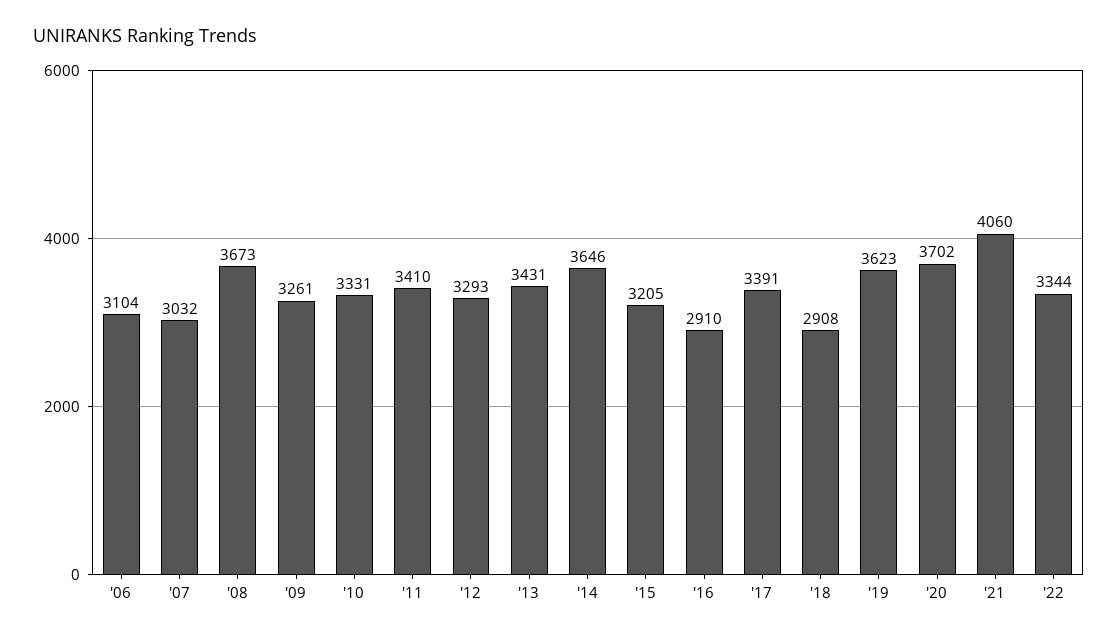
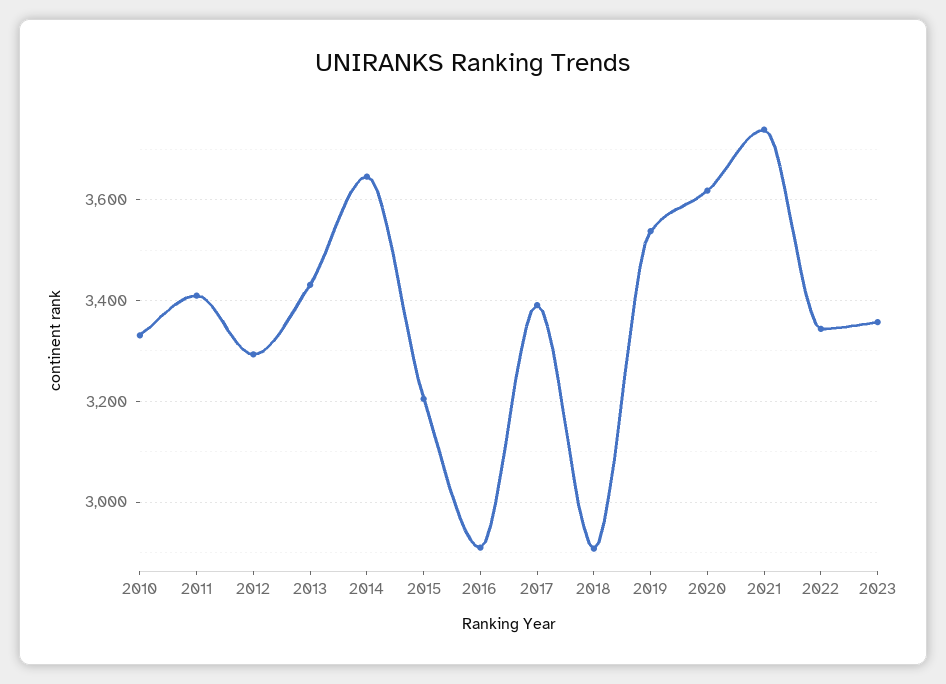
'06: 3104 -> none
'07: 3032 -> none
'08: 3673 -> none
'09: 3261 -> none
'19: 3623 -> 3540
'20: 3702 -> 3620
'21: 4060 -> 3740
2023: none -> 3360

